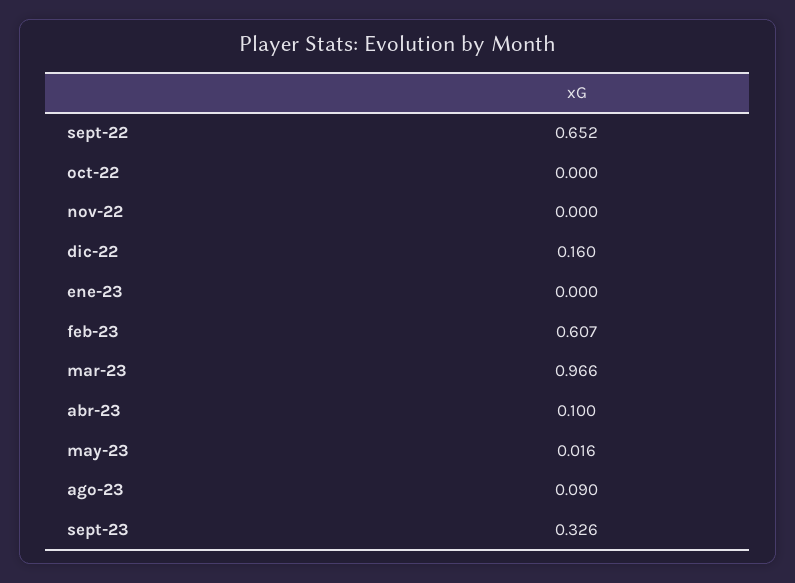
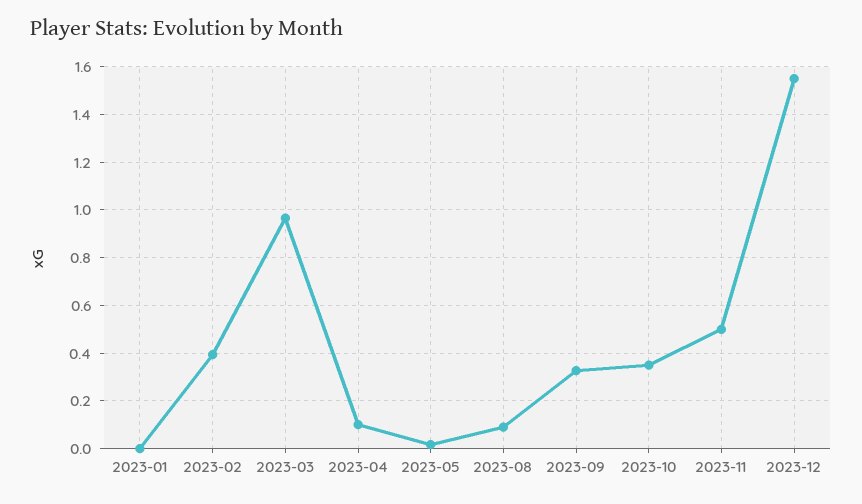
sept-22: 0.652 -> none
oct-22: 0 -> none
nov-22: 0 -> none
dic-22: 0.16 -> none
feb-23: 0.607 -> 0.4
2023-10: none -> 0.35
2023-11: none -> 0.5
2023-12: none -> 1.55

